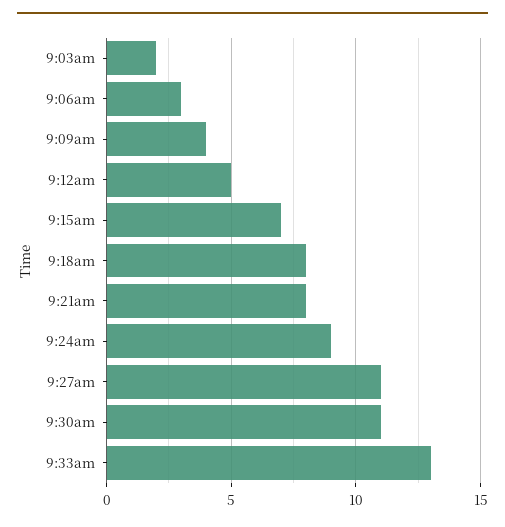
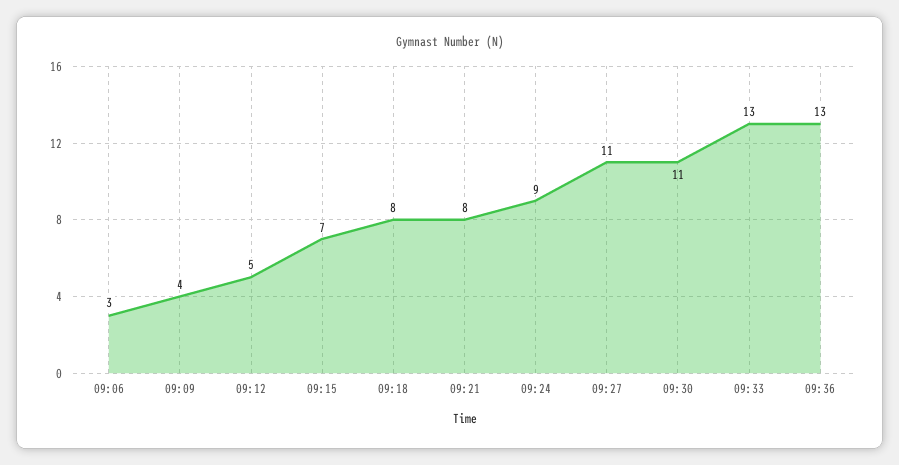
9:03am: 2 -> none
09:36: none -> 13

